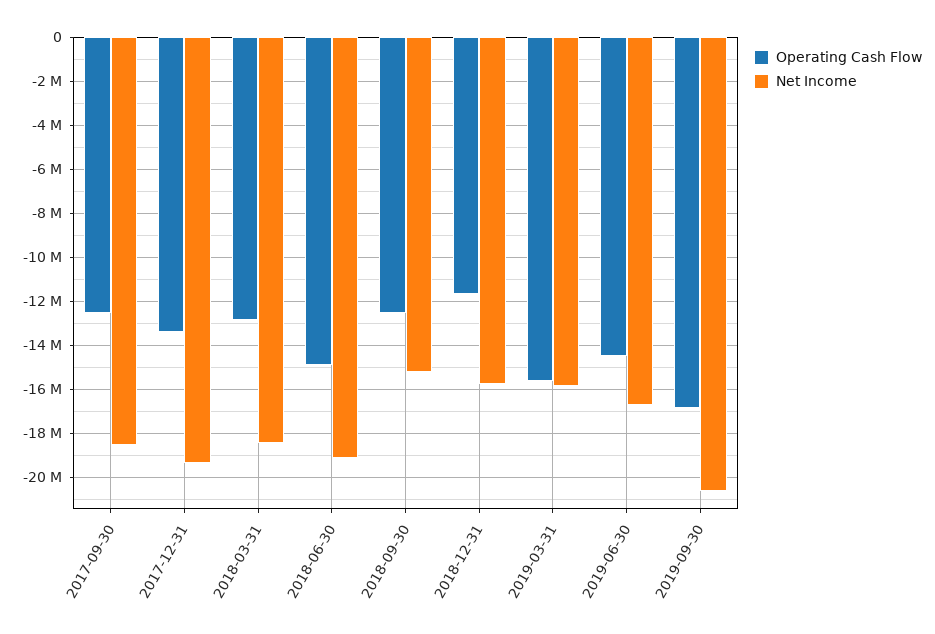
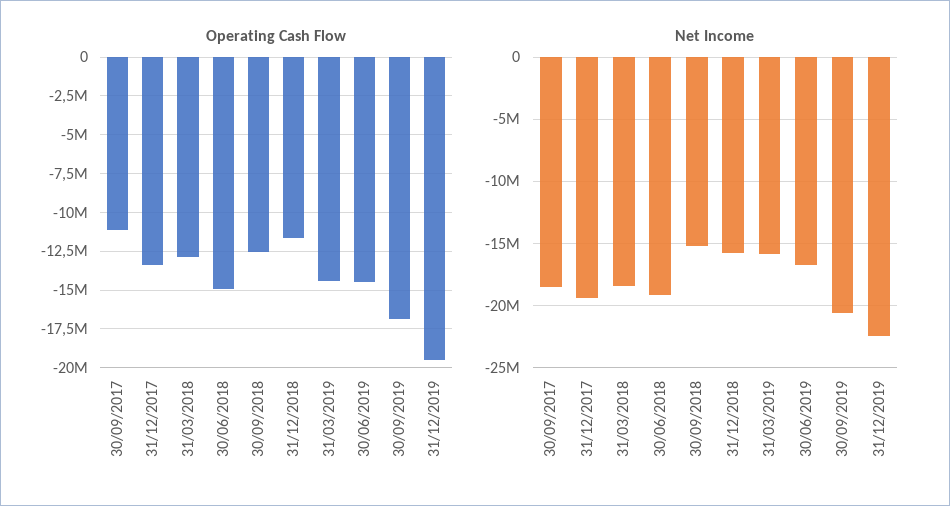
Operating Cash Flow, 2017-09-30: -12500000 -> -11000000
Operating Cash Flow, 2019-03-31: -15500000 -> -14500000
Operating Cash Flow, 31/12/2019: none -> -19500000
Net Income, 31/12/2019: none -> -22500000

